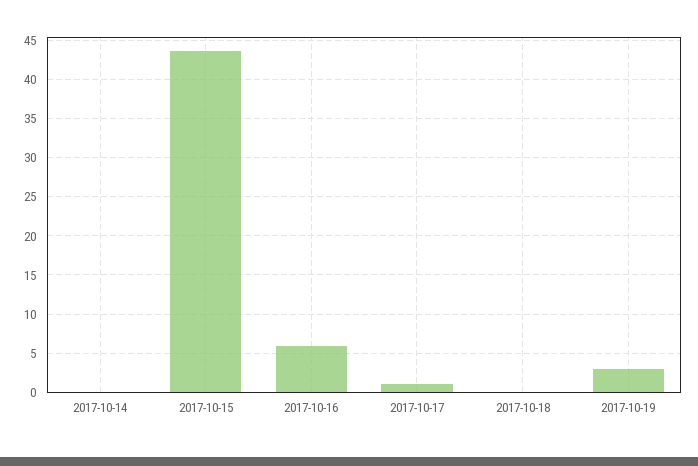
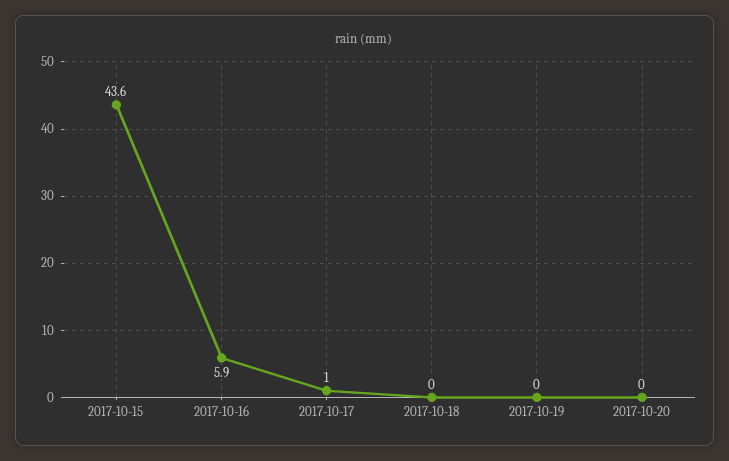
2017-10-14: 0 -> none
2017-10-19: 3 -> 0
2017-10-20: none -> 0

